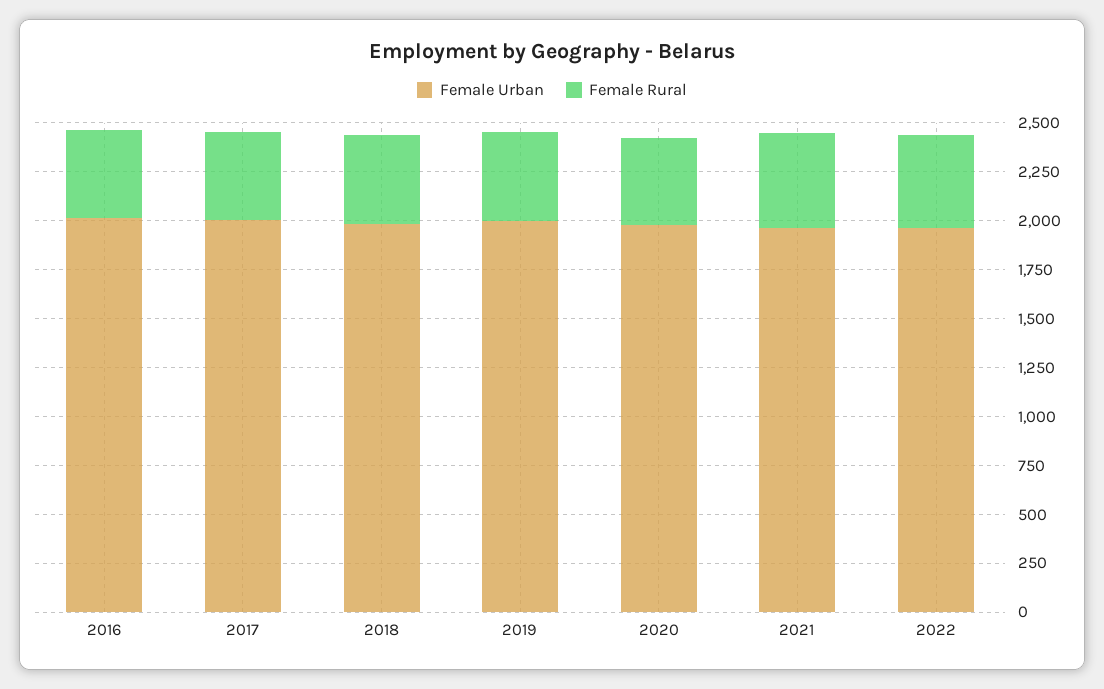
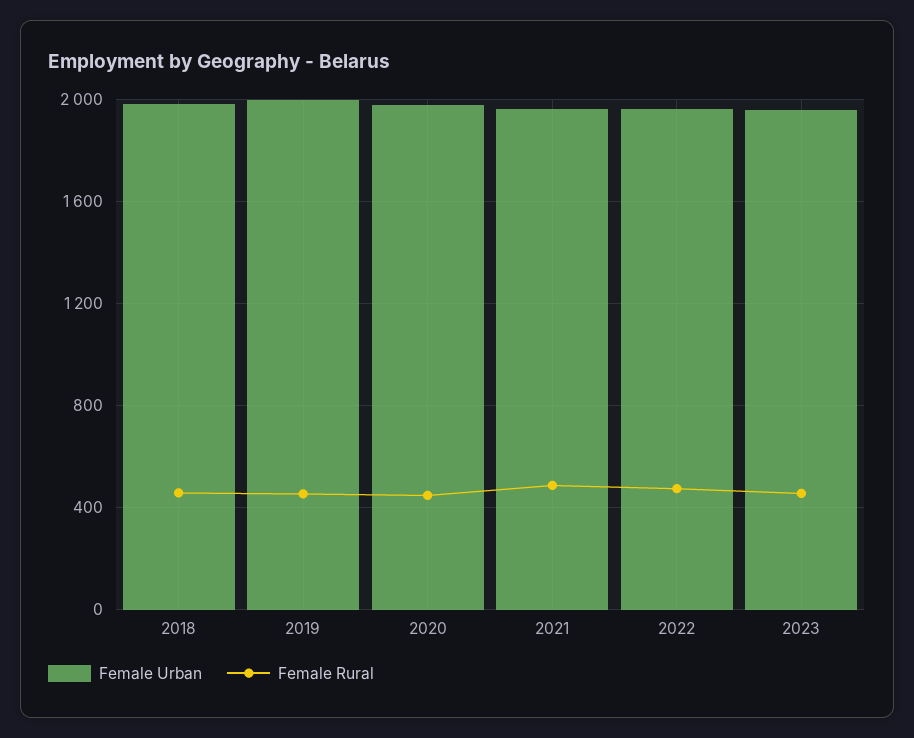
Female Urban, 2016: 2000 -> none
Female Rural, 2016: 450 -> none
Female Urban, 2017: 2000 -> none
Female Rural, 2017: 450 -> none
Female Urban, 2023: none -> 1950
Female Rural, 2023: none -> 450

